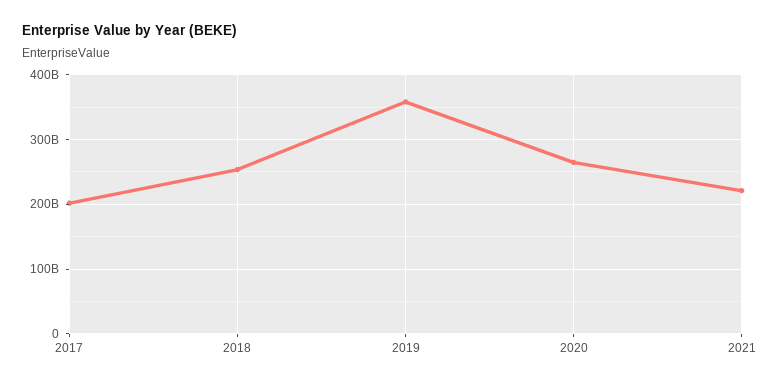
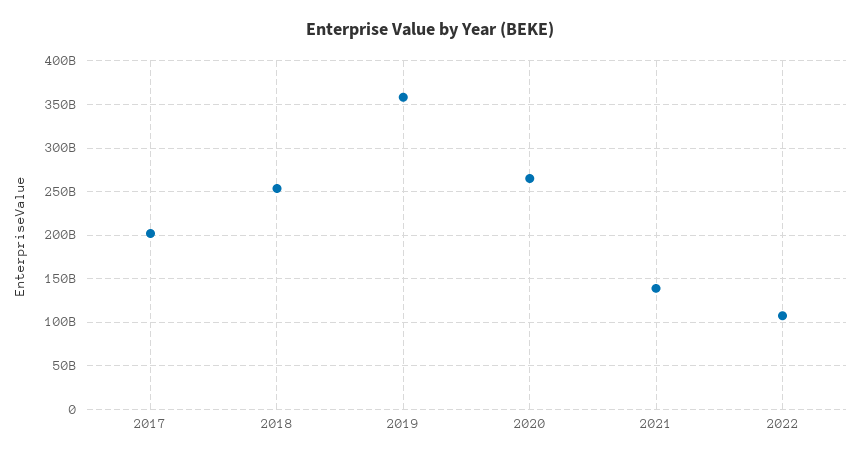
2021: 220000000000 -> 140000000000
2022: none -> 110000000000

